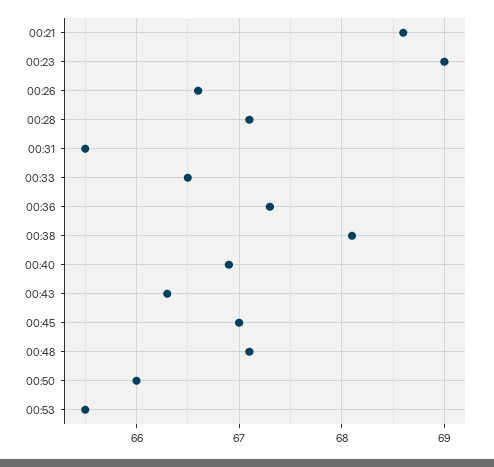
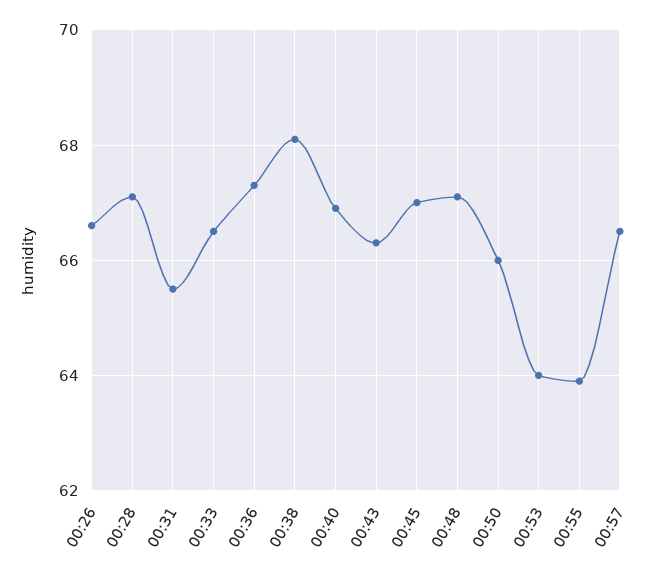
00:21: 68.6 -> none
00:23: 69 -> none
00:53: 65.5 -> 64
00:55: none -> 64
00:57: none -> 66.5

